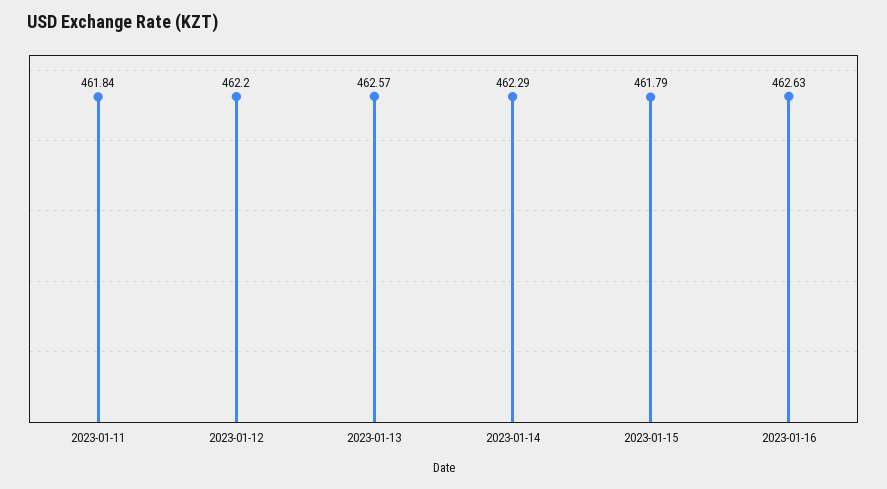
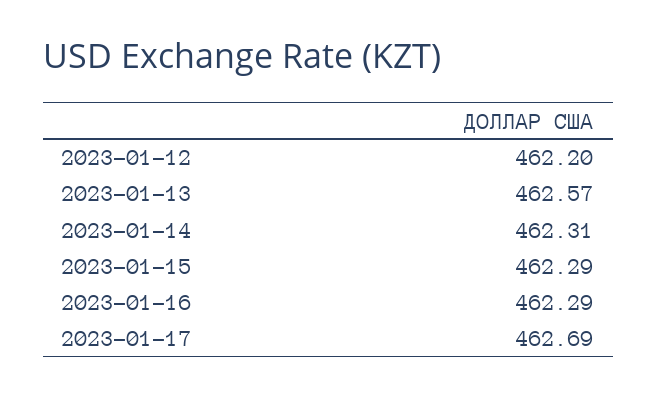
2023-01-11: 461.84 -> none
2023-01-14: 462.29 -> 462.31
2023-01-15: 461.79 -> 462.29
2023-01-16: 462.63 -> 462.29
2023-01-17: none -> 462.69

